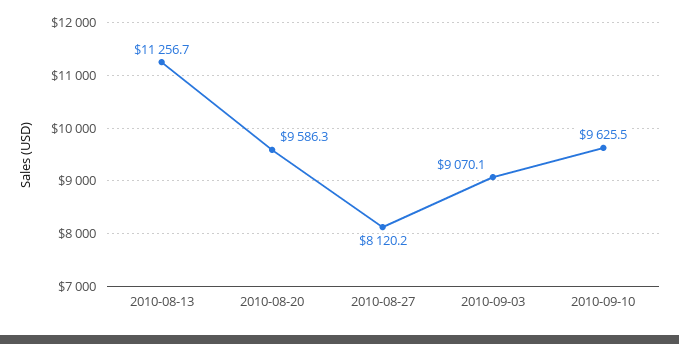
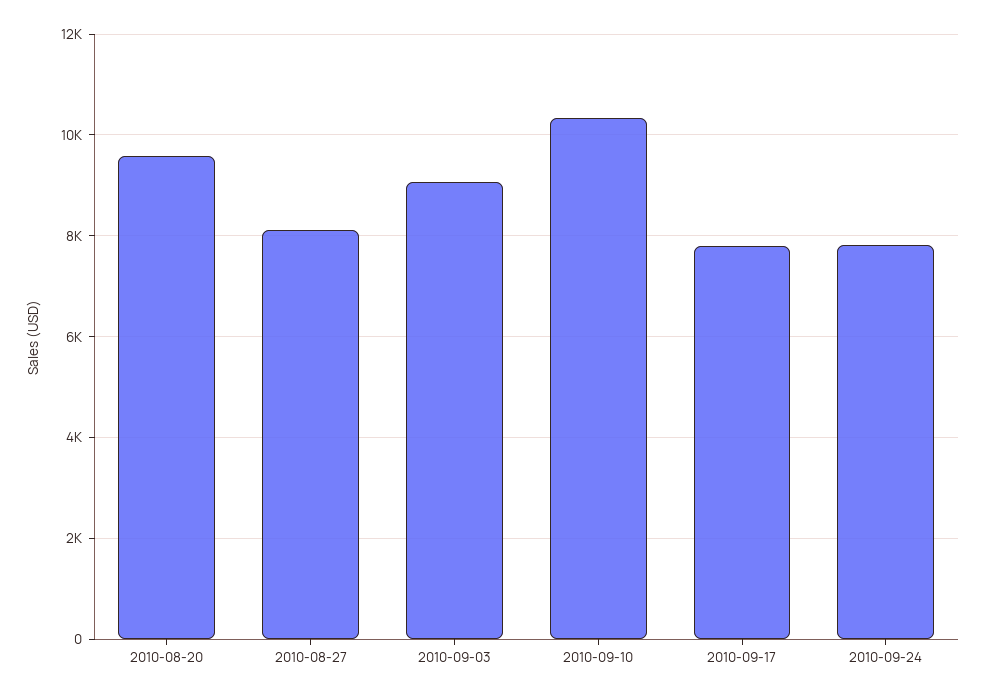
2010-08-13: 11256.7 -> none
2010-09-10: 9625.5 -> 10400
2010-09-17: none -> 7800
2010-09-24: none -> 7800

